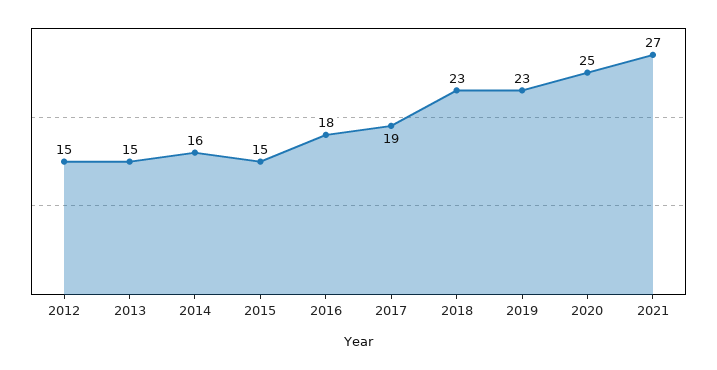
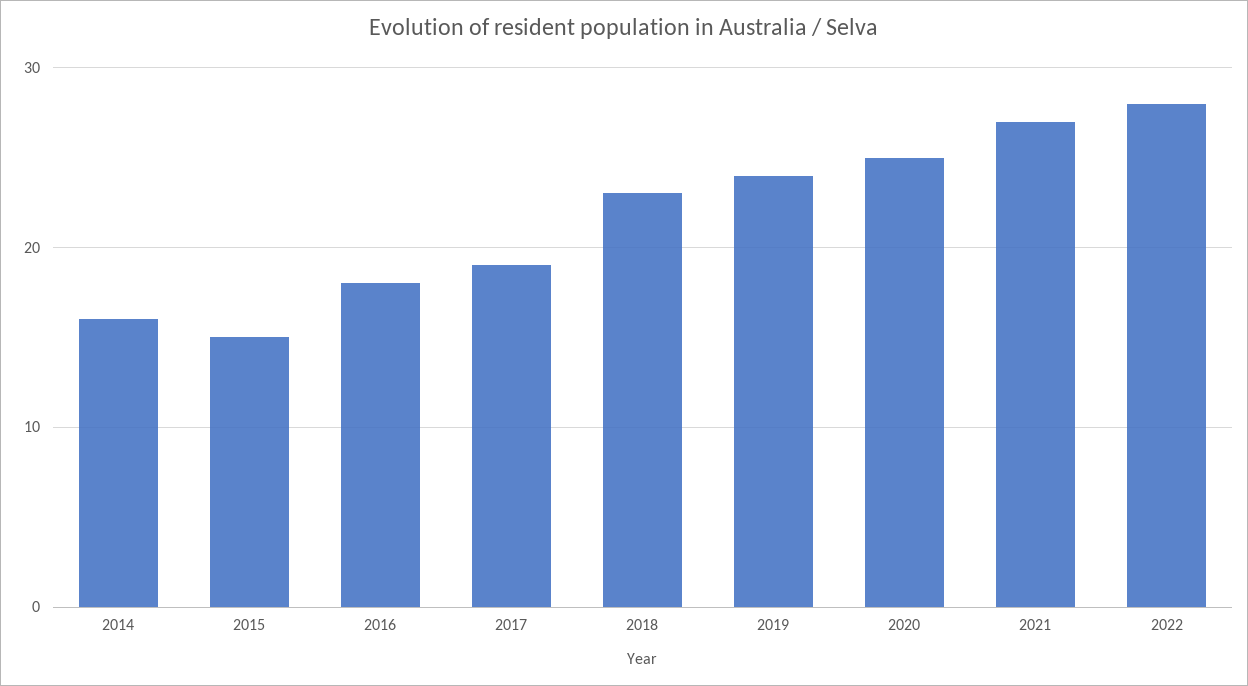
2012: 15 -> none
2013: 15 -> none
2019: 23 -> 24
2022: none -> 28

